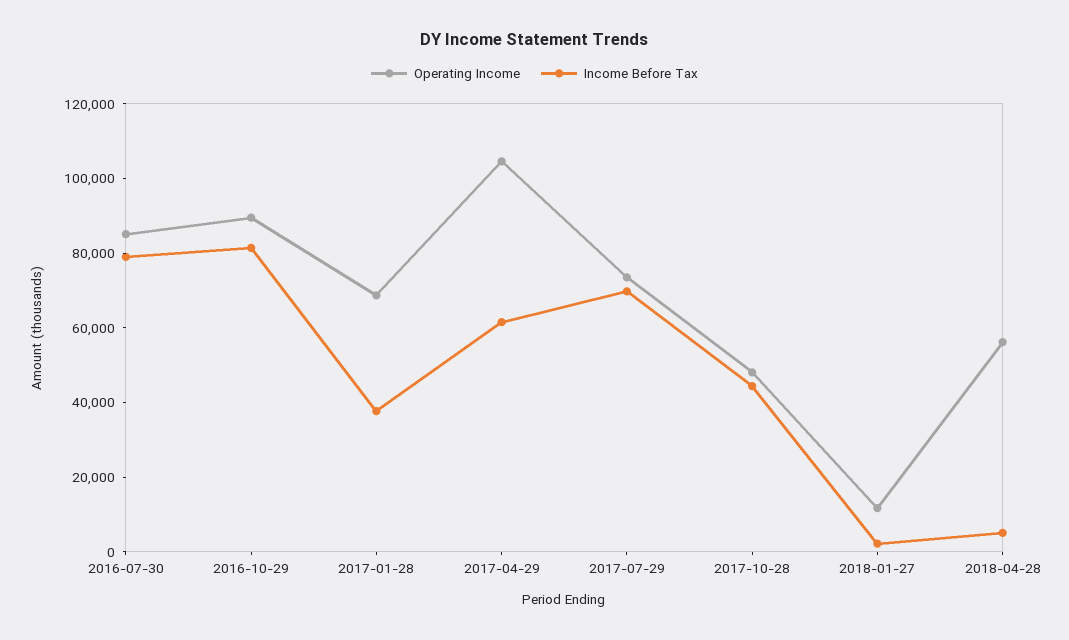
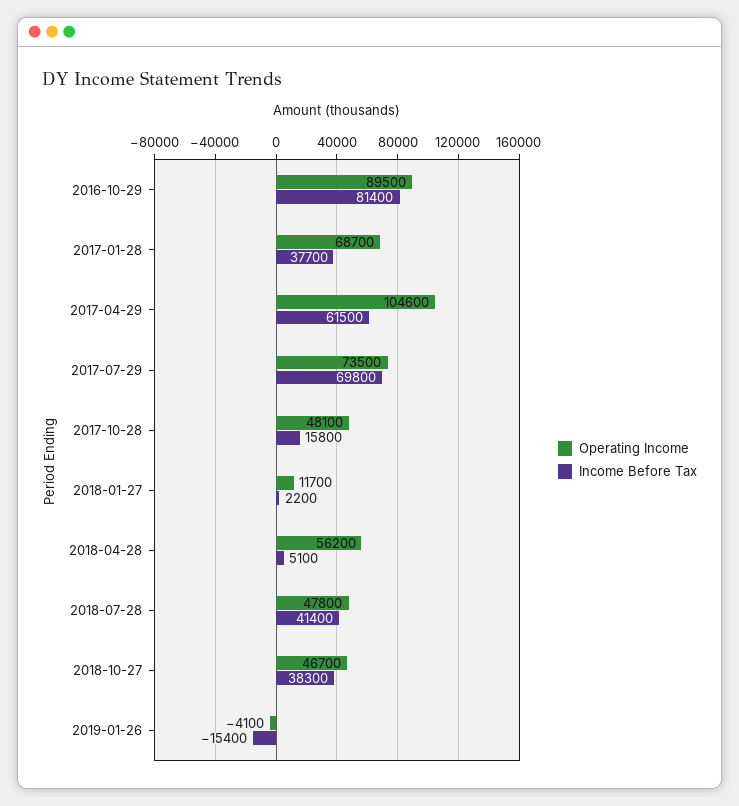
Operating Income, 2016-07-30: 85000 -> none
Income Before Tax, 2016-07-30: 80000 -> none
Income Before Tax, 2017-10-28: 45000 -> 15800
Operating Income, 2018-07-28: none -> 47800
Income Before Tax, 2018-07-28: none -> 41400
Operating Income, 2018-10-27: none -> 46700
Income Before Tax, 2018-10-27: none -> 38300
Operating Income, 2019-01-26: none -> -4100
Income Before Tax, 2019-01-26: none -> -15400

